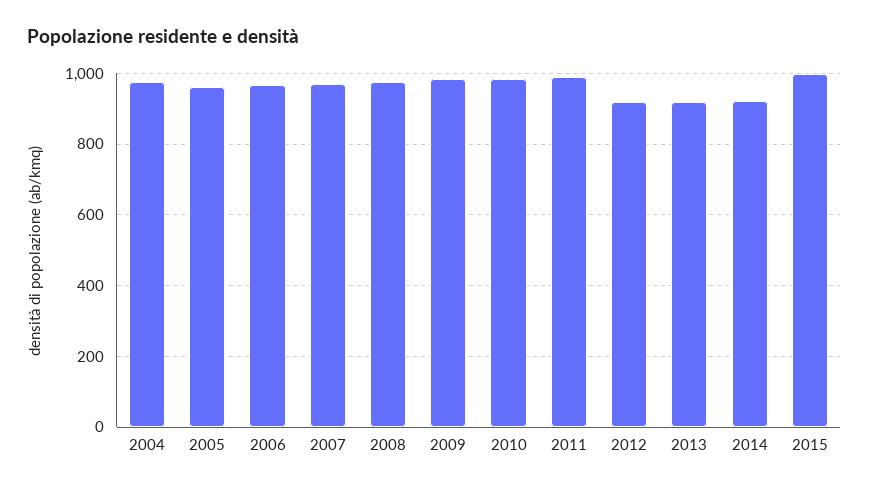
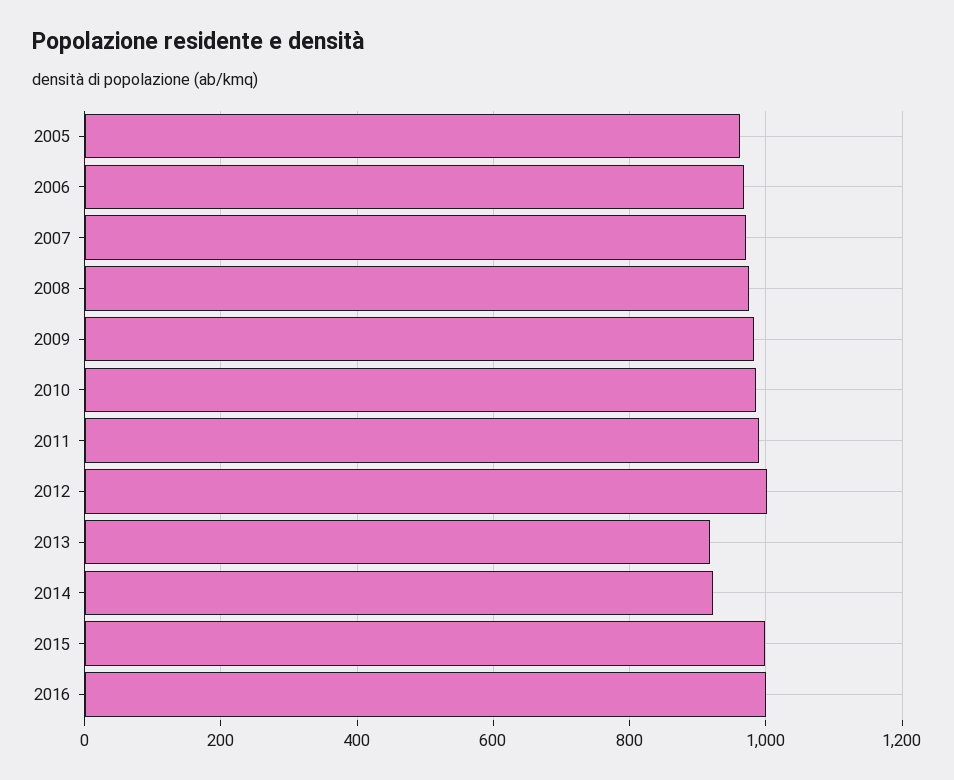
2004: 980 -> none
2012: 920 -> 1000
2016: none -> 1000

